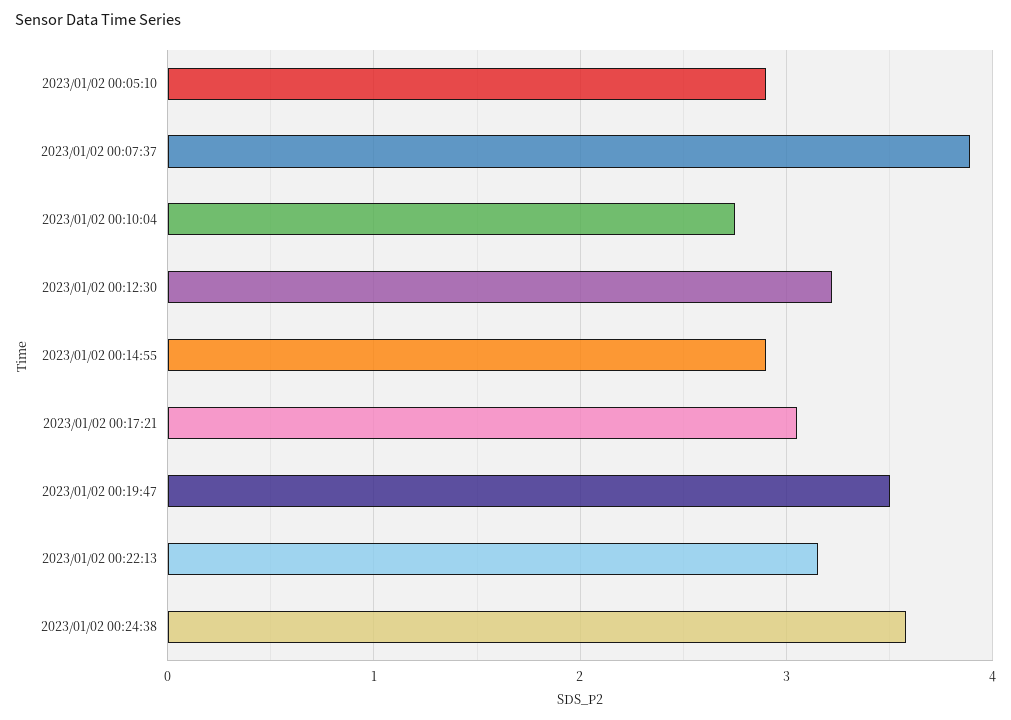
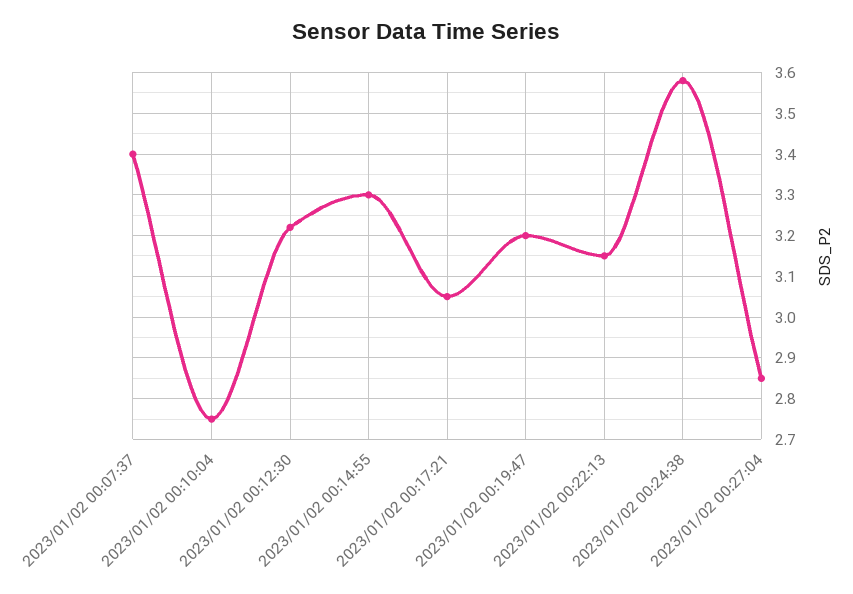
2023/01/02 00:05:10: 2.9 -> none
2023/01/02 00:07:37: 3.9 -> 3.4
2023/01/02 00:14:55: 2.9 -> 3.3
2023/01/02 00:19:47: 3.5 -> 3.2
2023/01/02 00:27:04: none -> 2.85

